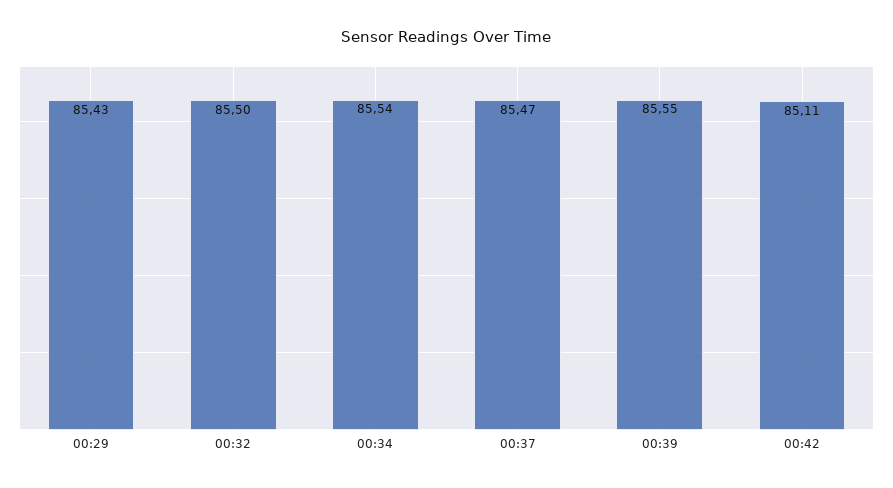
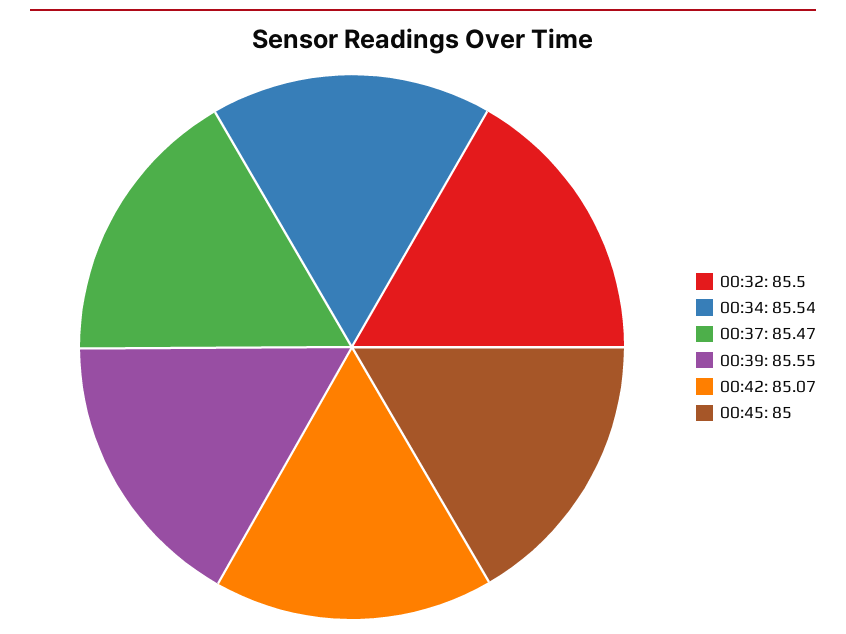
00:29: 85.43 -> none
00:42: 85.11 -> 85.07
00:45: none -> 85

